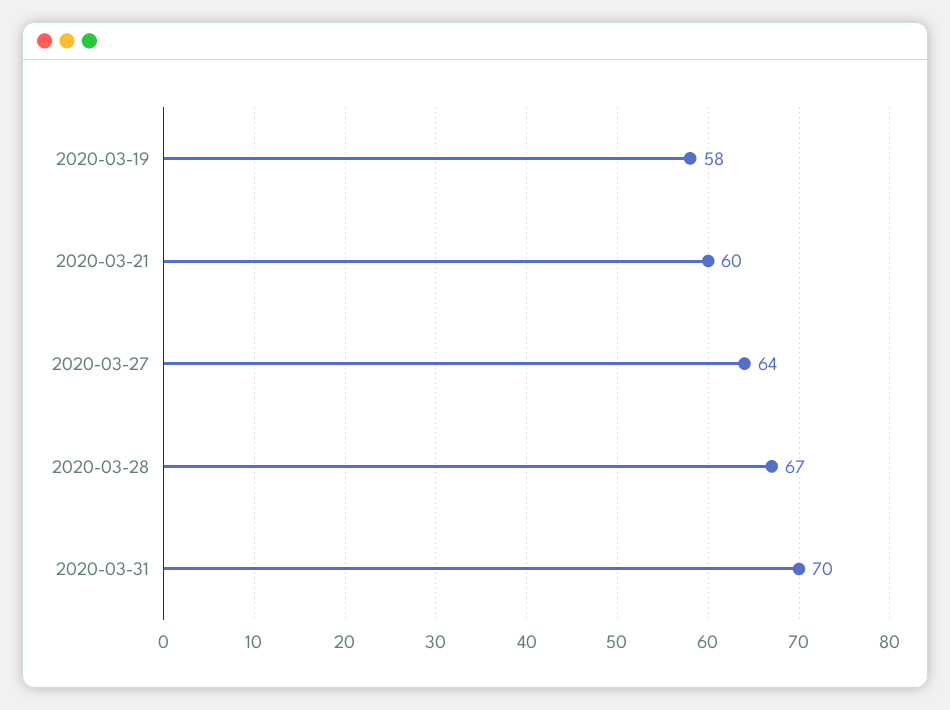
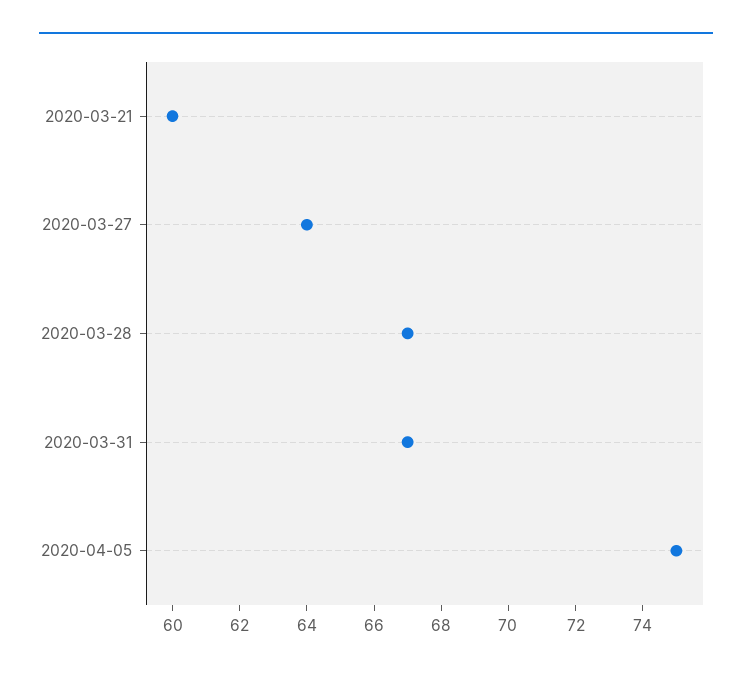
2020-03-19: 58 -> none
2020-03-31: 70 -> 67
2020-04-05: none -> 75

